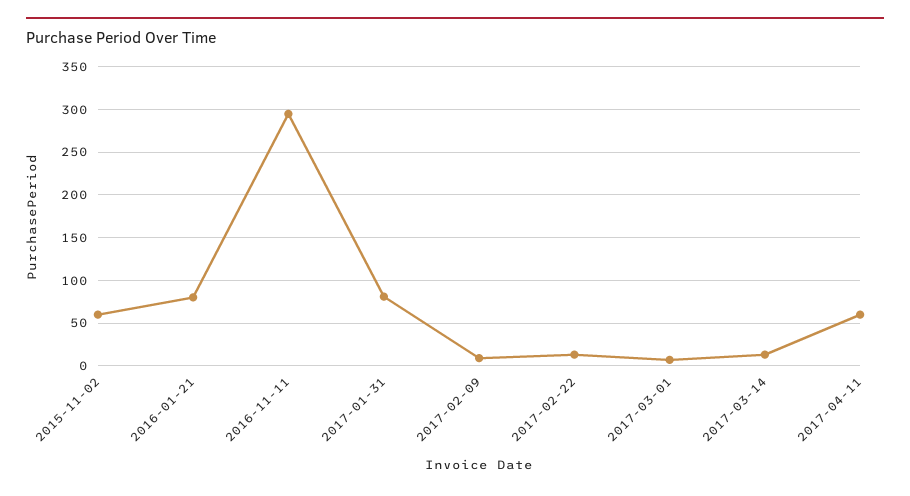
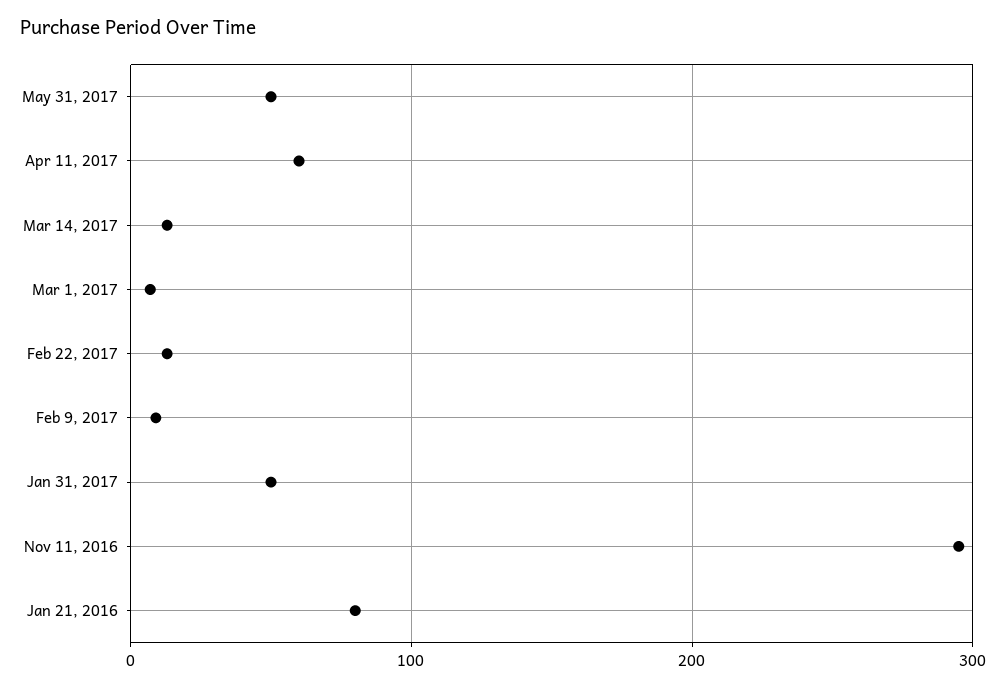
2015-11-02: 60 -> none
2017-01-31: 80 -> 50
May 31, 2017: none -> 50

